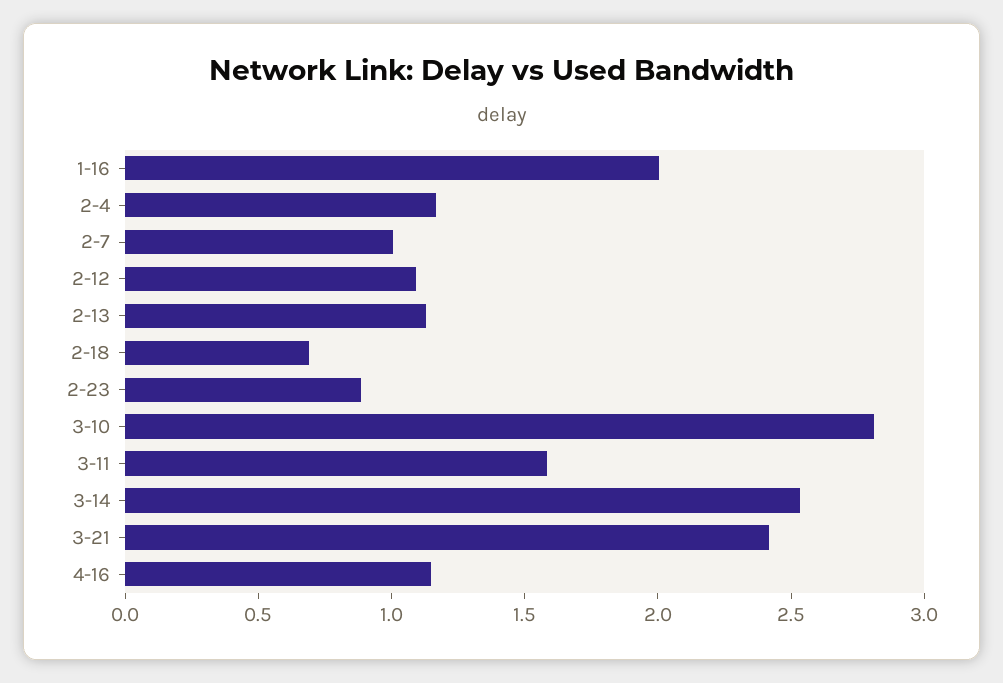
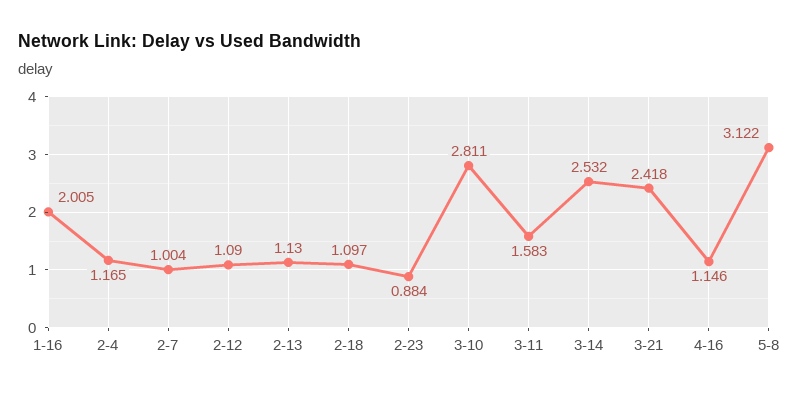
2-18: 0.7 -> 1.097
5-8: none -> 3.122

